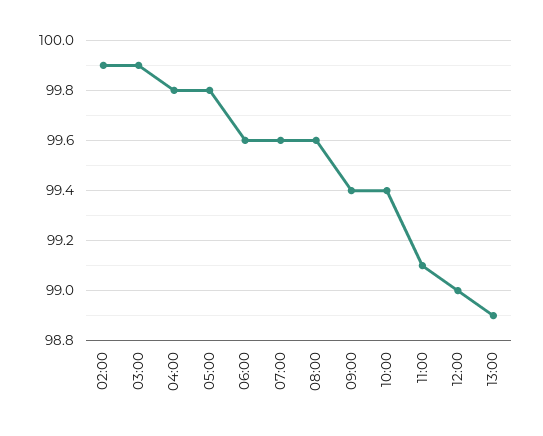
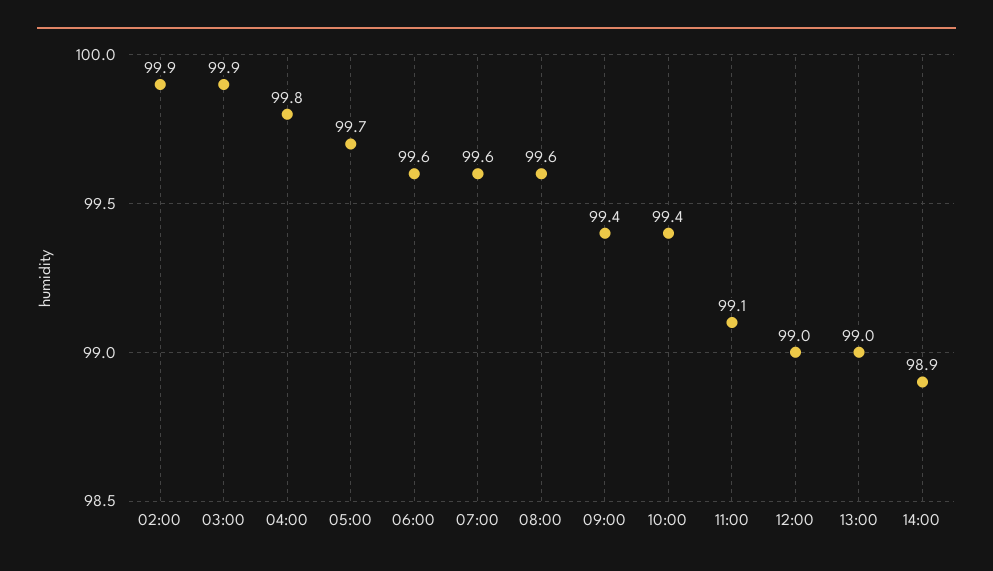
05:00: 99.8 -> 99.7
13:00: 98.9 -> 99
14:00: none -> 98.9

